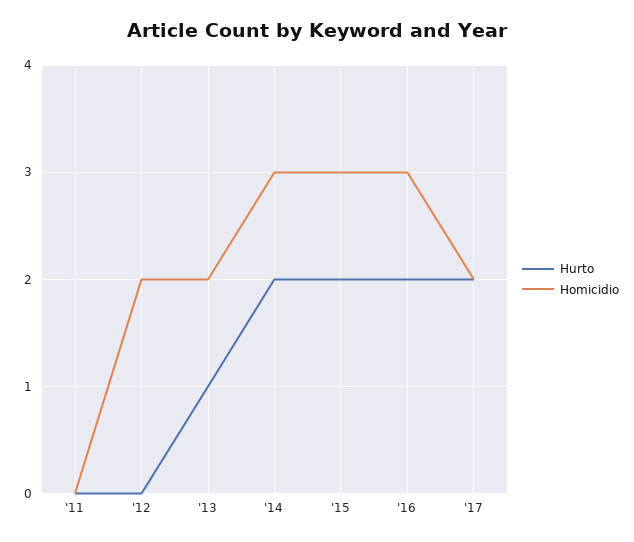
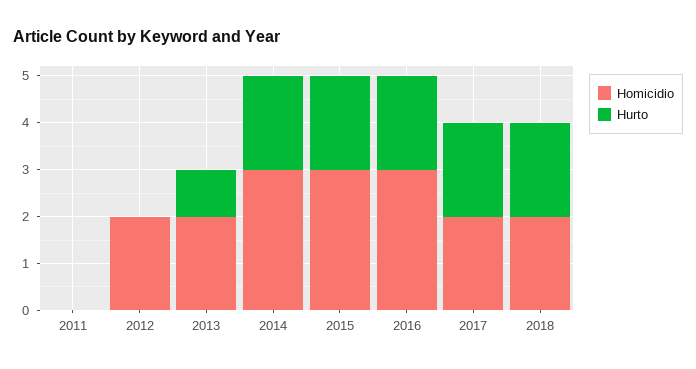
Homicidio, 2018: none -> 2
Hurto, 2018: none -> 2

